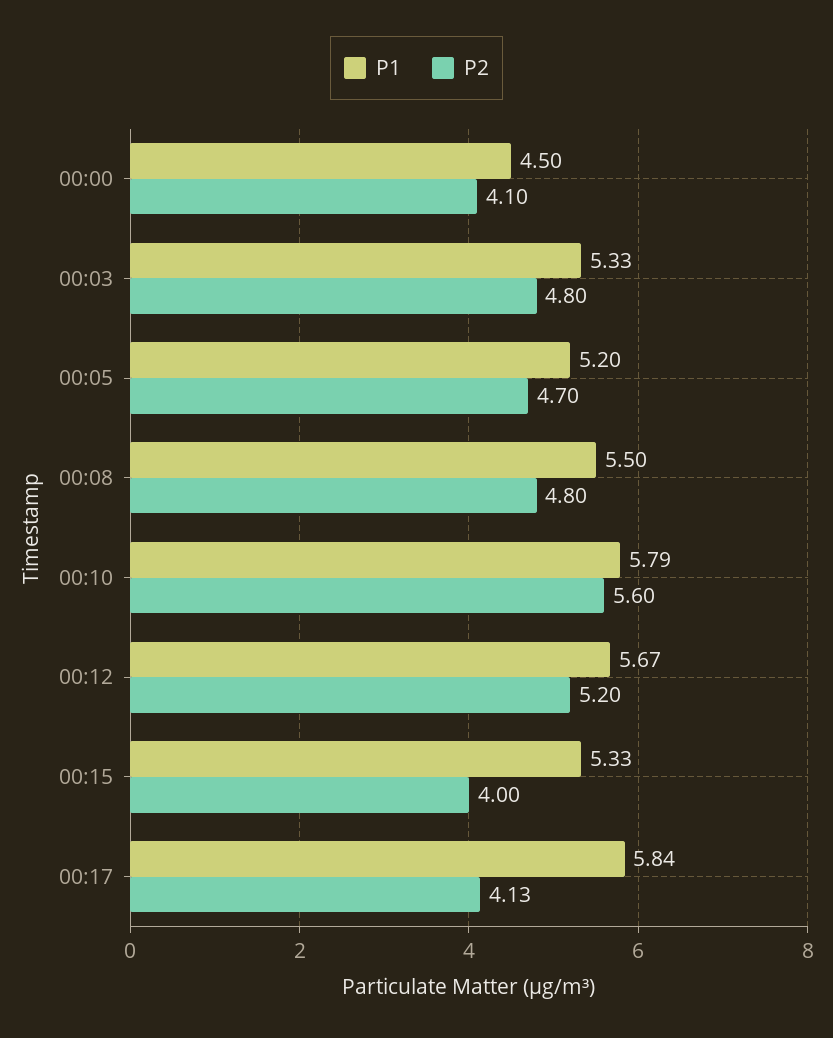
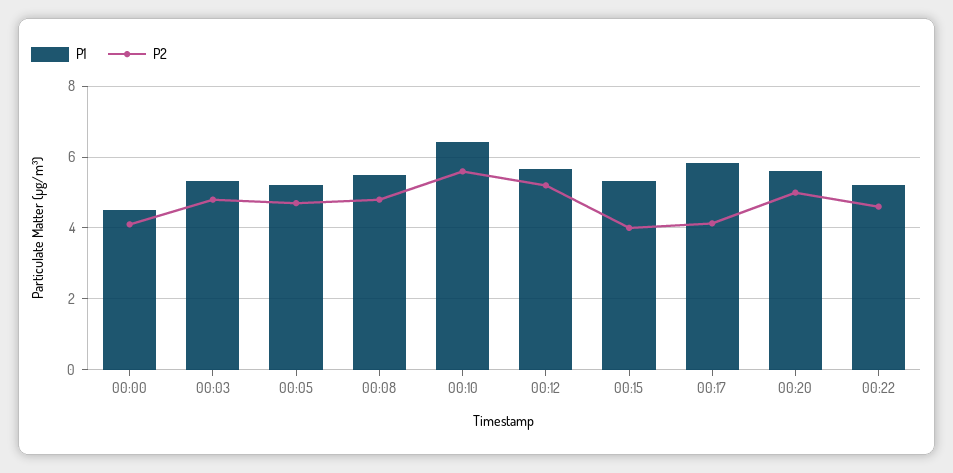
P1, 00:10: 5.79 -> 6.4
P1, 00:20: none -> 5.6
P2, 00:20: none -> 5
P1, 00:22: none -> 5.2
P2, 00:22: none -> 4.6

